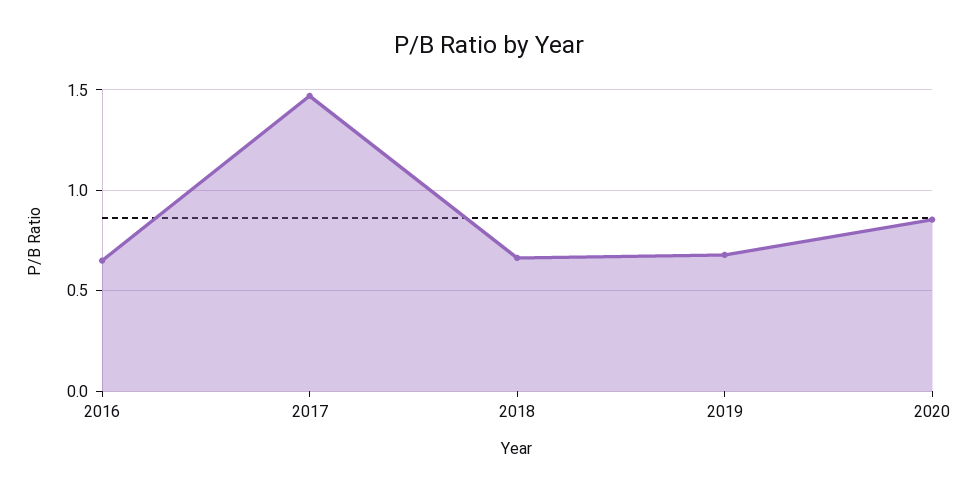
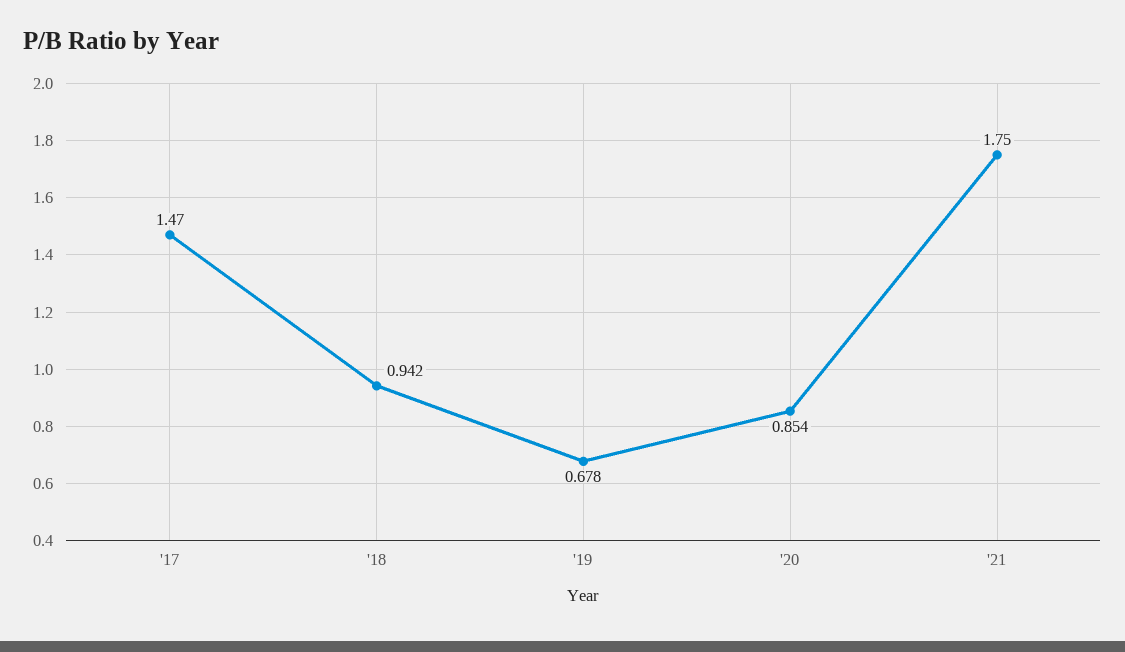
2016: 0.65 -> none
2018: 0.65 -> 0.942
'21: none -> 1.75

